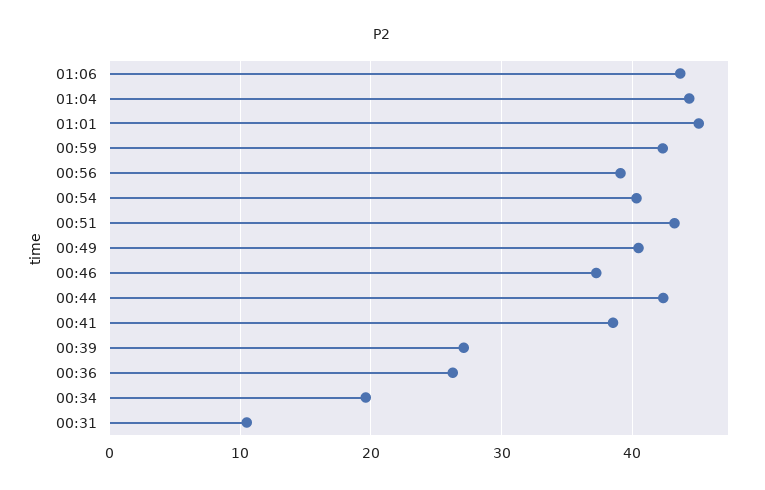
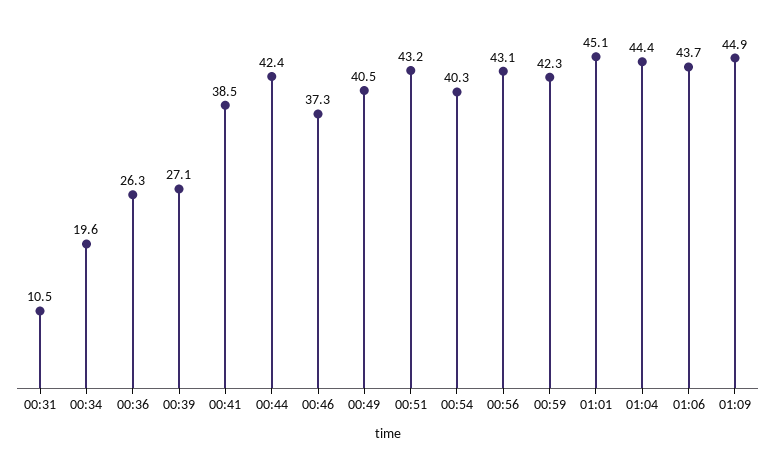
00:56: 39 -> 43.1
01:09: none -> 44.9

